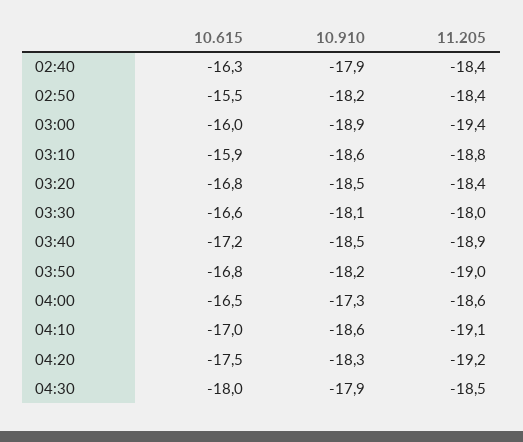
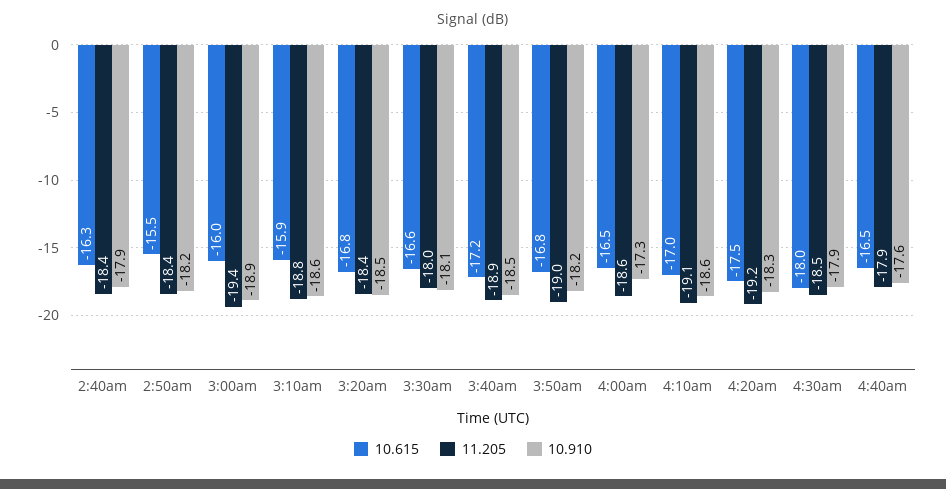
10.615, 4:40am: none -> -16.5
11.205, 4:40am: none -> -17.9
10.910, 4:40am: none -> -17.6

